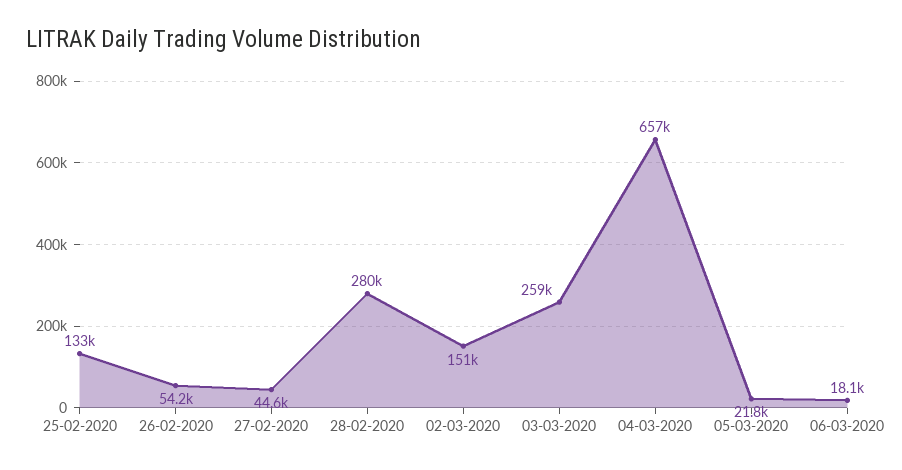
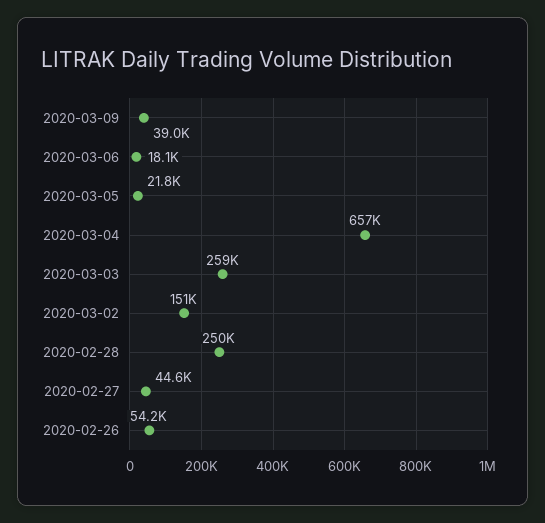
25-02-2020: 133000 -> none
28-02-2020: 280000 -> 250000
2020-03-09: none -> 39000

